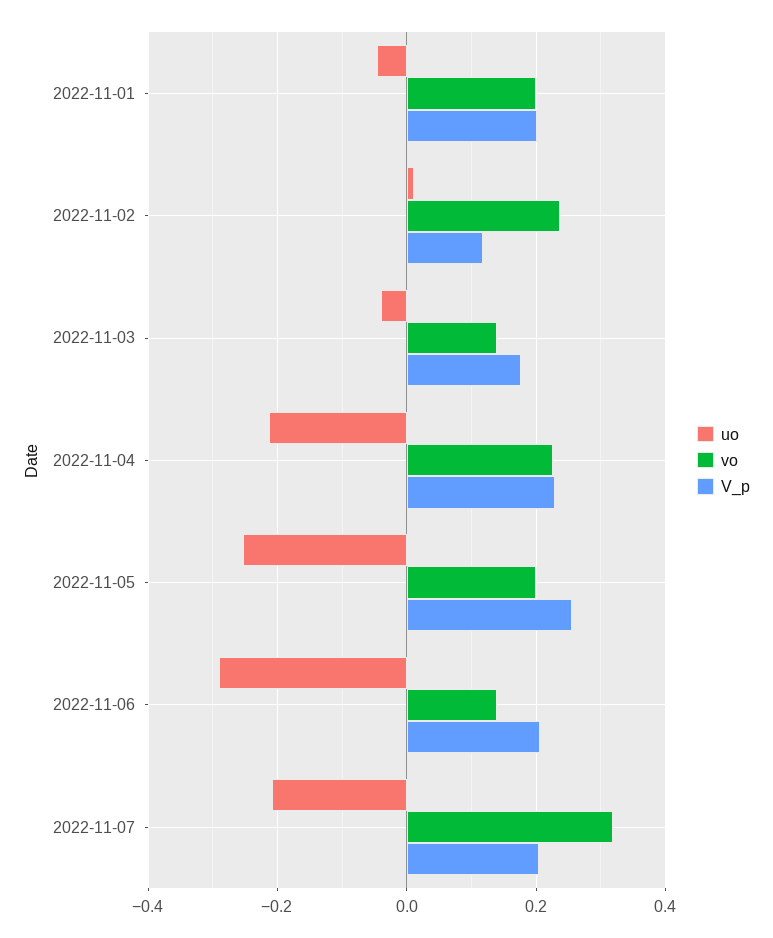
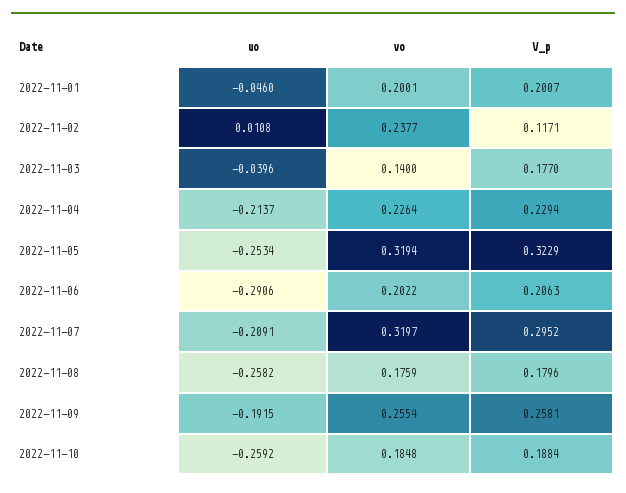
vo, 2022-11-05: 0.2 -> 0.3194
V_p, 2022-11-05: 0.26 -> 0.3229
vo, 2022-11-06: 0.14 -> 0.2022
V_p, 2022-11-07: 0.2 -> 0.2952
uo, 2022-11-08: none -> -0.2582
vo, 2022-11-08: none -> 0.1759
V_p, 2022-11-08: none -> 0.1796
uo, 2022-11-09: none -> -0.1915
vo, 2022-11-09: none -> 0.2554
V_p, 2022-11-09: none -> 0.2581
uo, 2022-11-10: none -> -0.2592
vo, 2022-11-10: none -> 0.1848
V_p, 2022-11-10: none -> 0.1884

